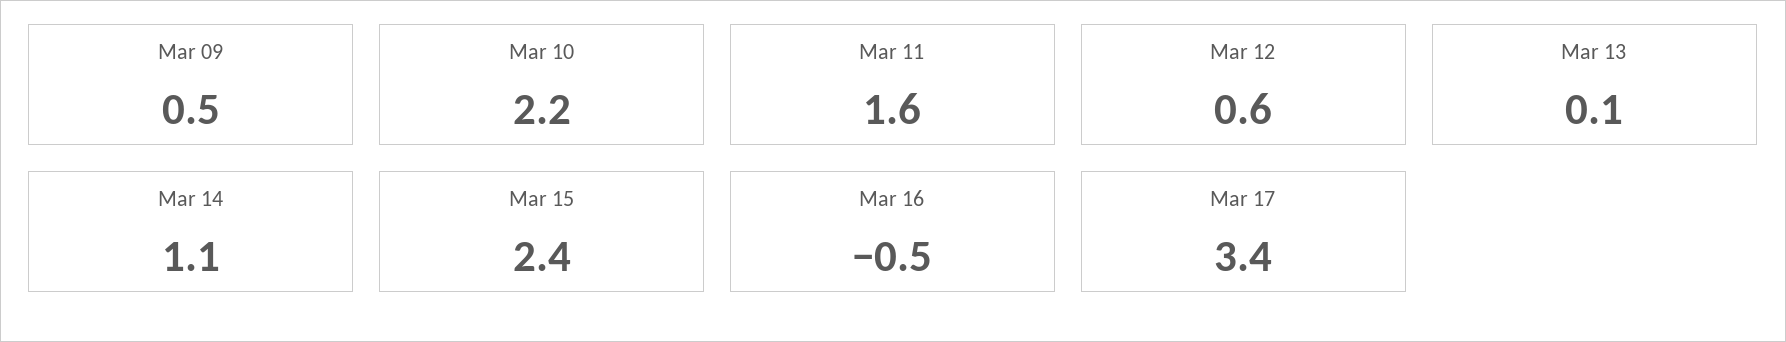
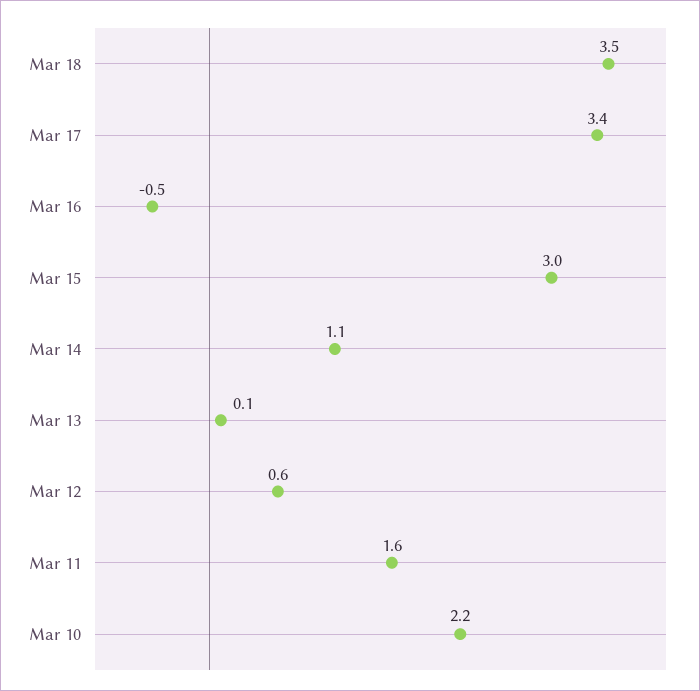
Mar 09: 0.5 -> none
Mar 15: 2.4 -> 3
Mar 18: none -> 3.5

